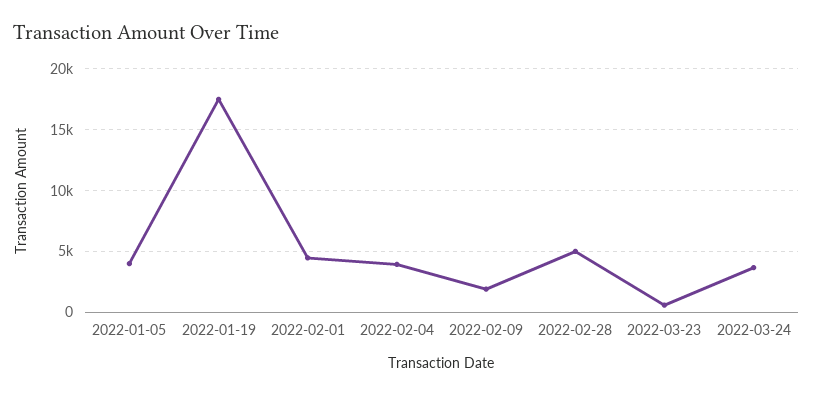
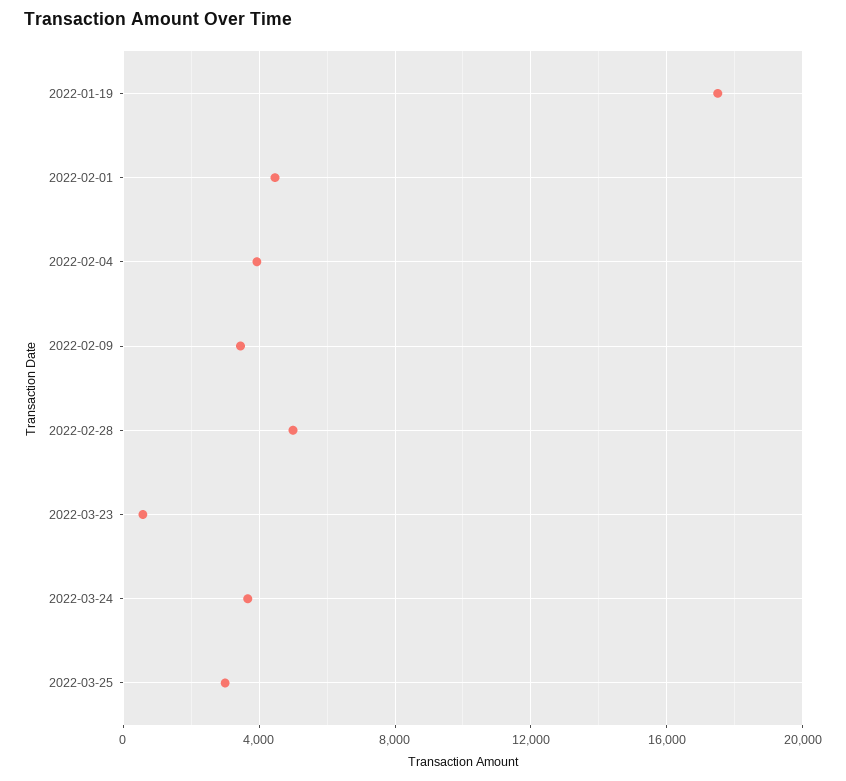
2022-01-05: 4000 -> none
2022-02-09: 2000 -> 3500
2022-03-25: none -> 3000

